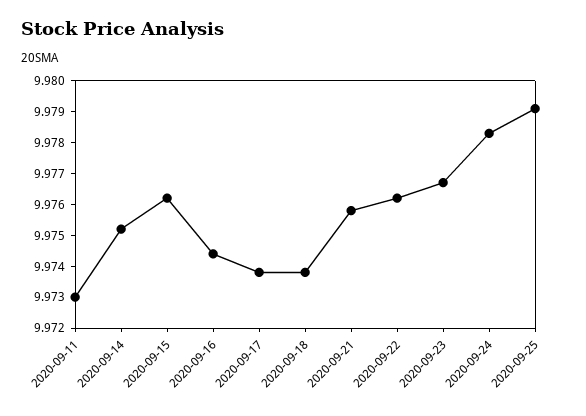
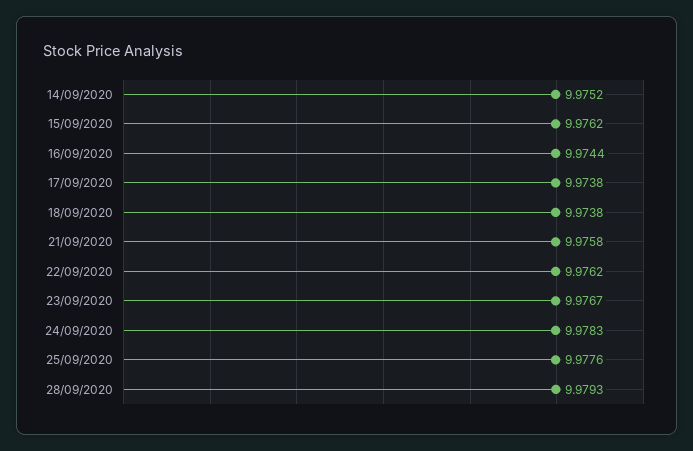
2020-09-11: 9.973 -> none
2020-09-25: 9.979 -> 9.9776
28/09/2020: none -> 9.9793

